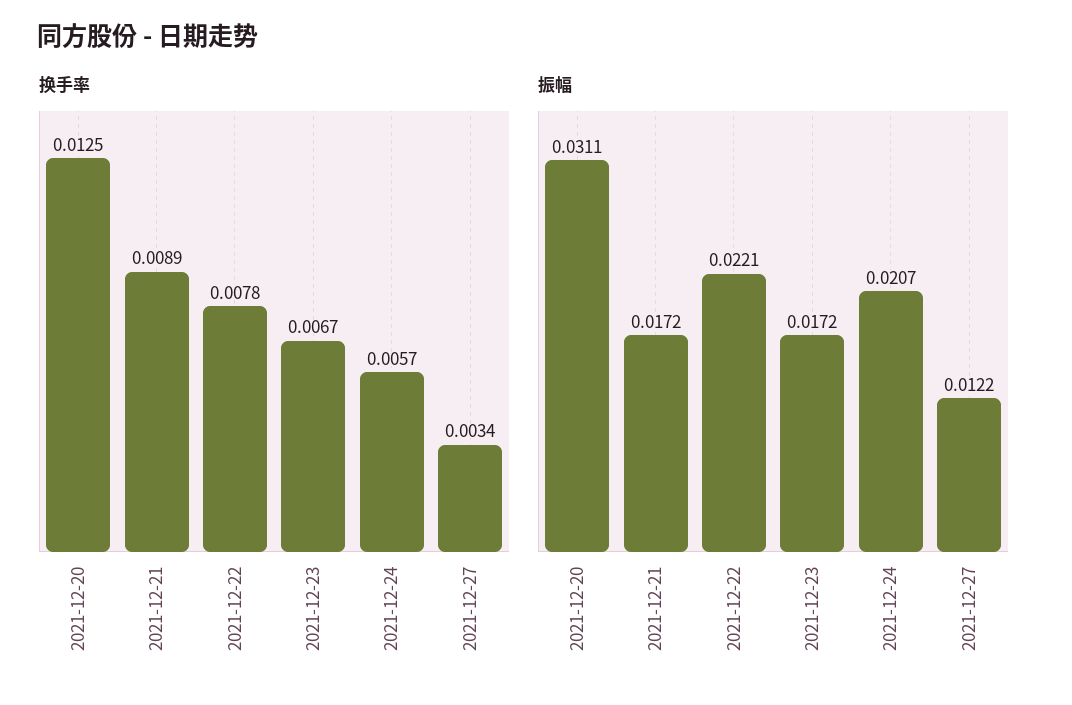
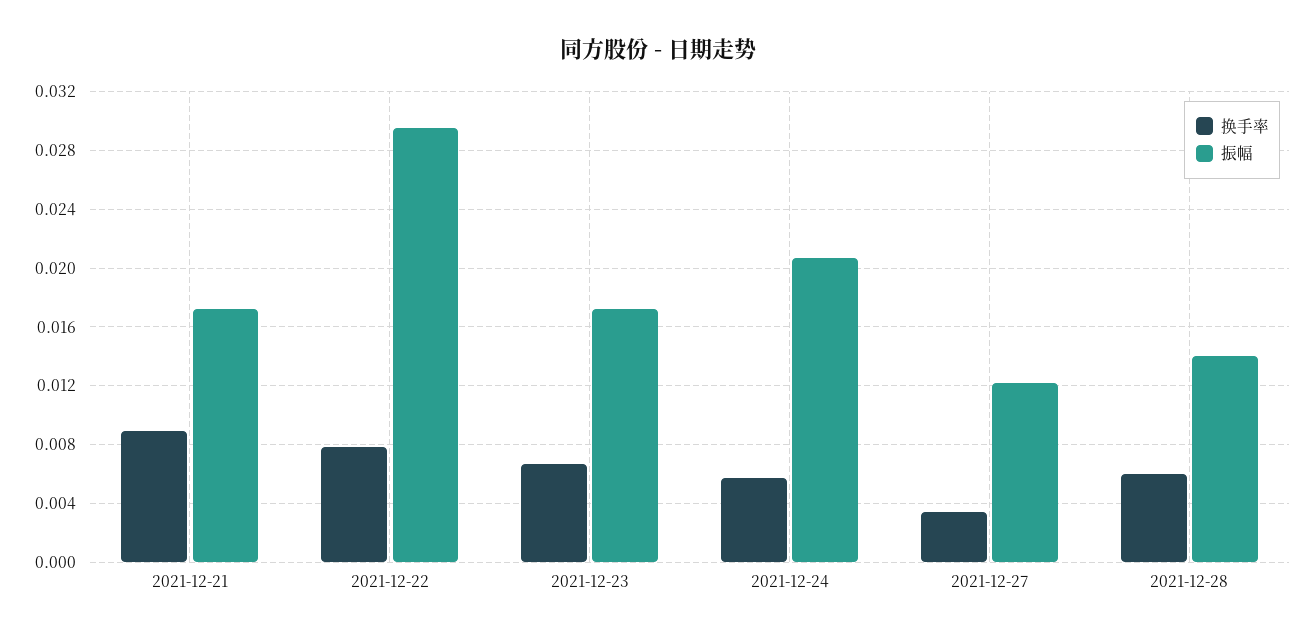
换手率, 2021-12-20: 0.0125 -> none
振幅, 2021-12-20: 0.0311 -> none
振幅, 2021-12-22: 0.0221 -> 0.0295
换手率, 2021-12-28: none -> 0.006
振幅, 2021-12-28: none -> 0.014

